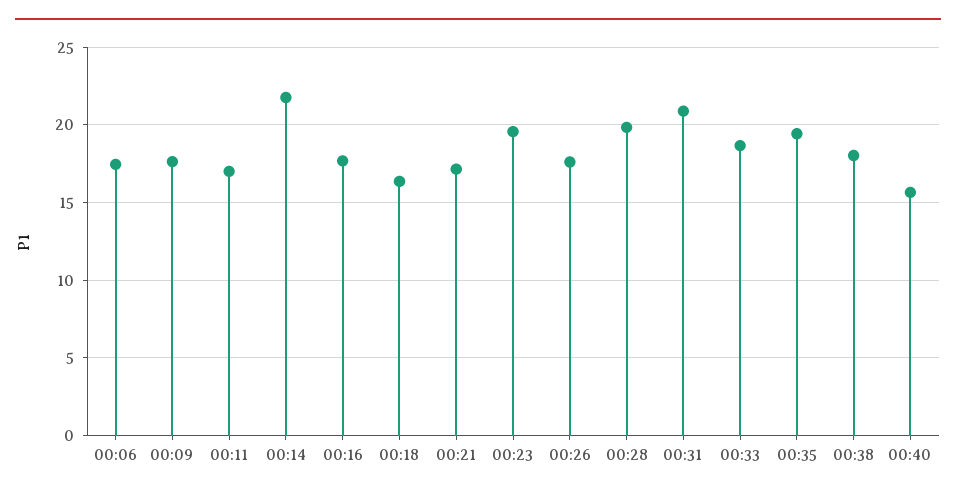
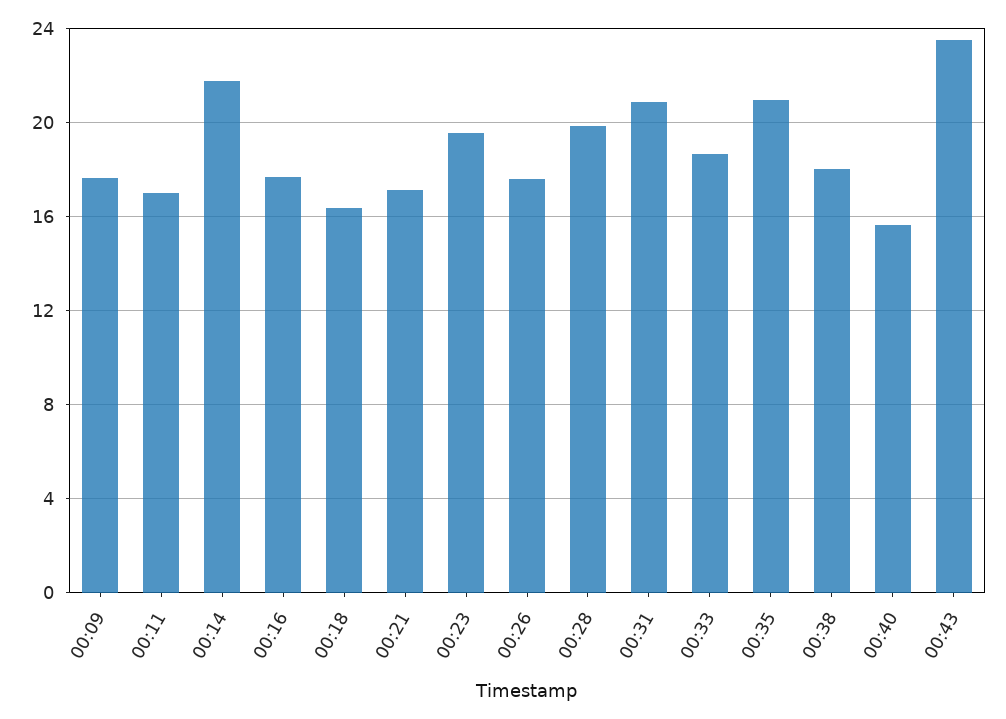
00:06: 17.5 -> none
00:35: 19.5 -> 21
00:43: none -> 23.5

